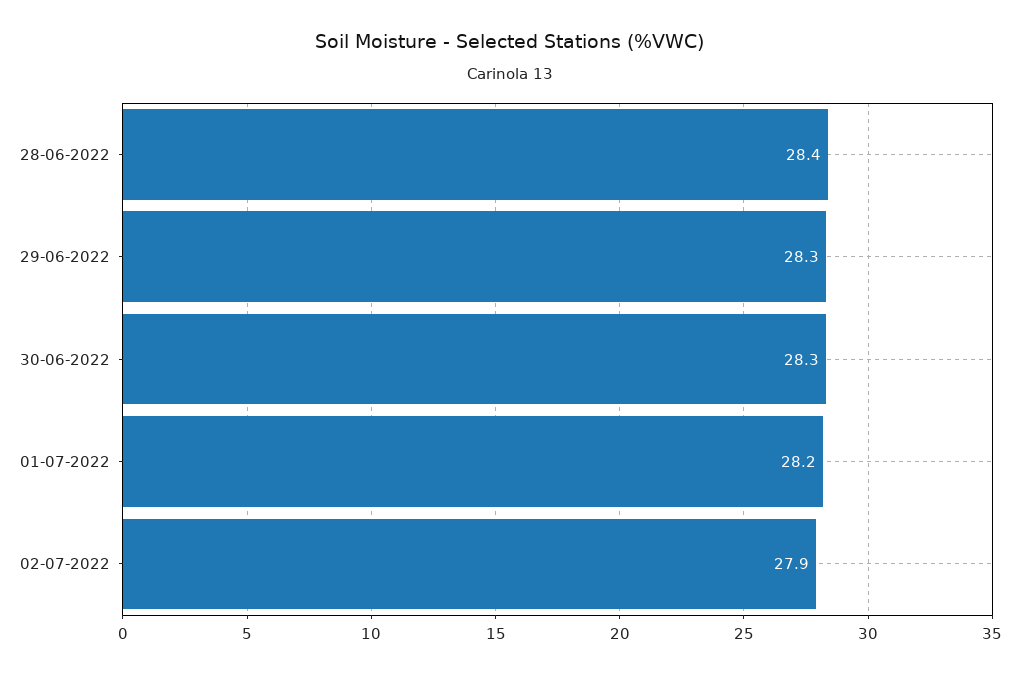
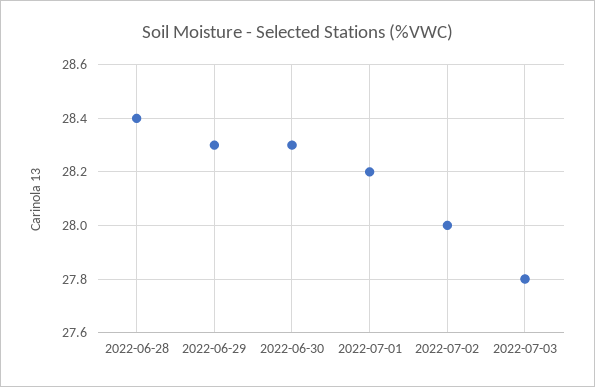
02-07-2022: 27.9 -> 28
2022-07-03: none -> 27.8

